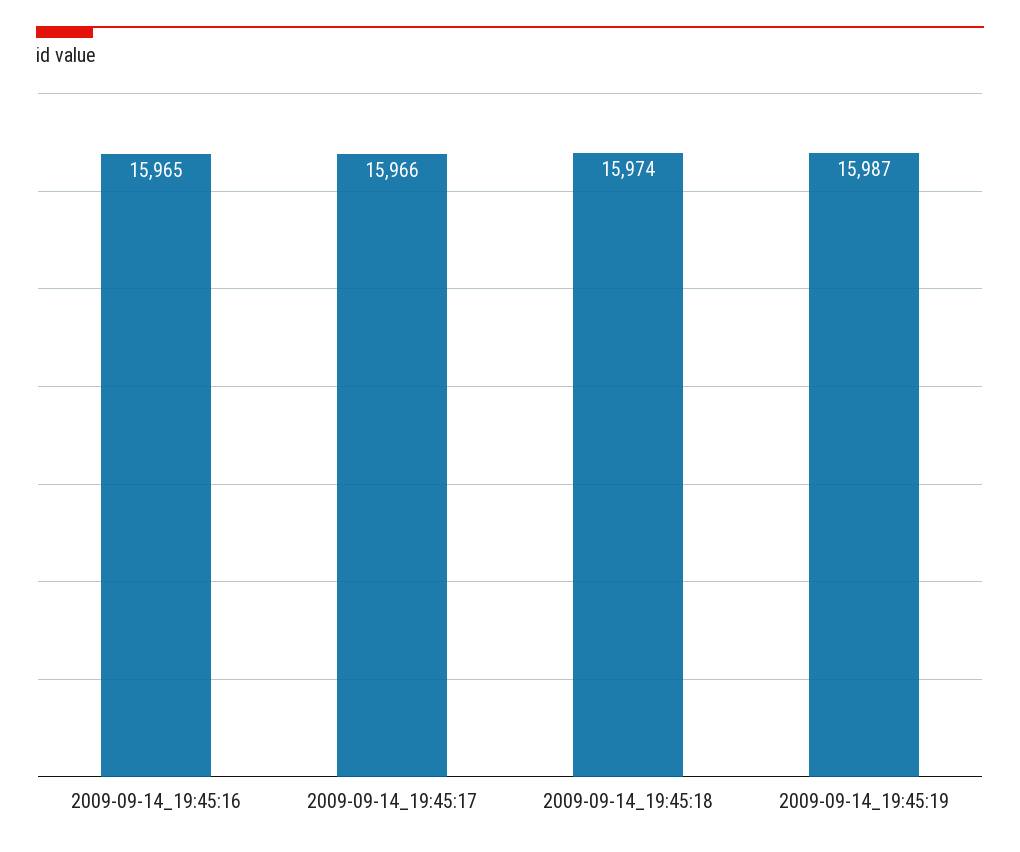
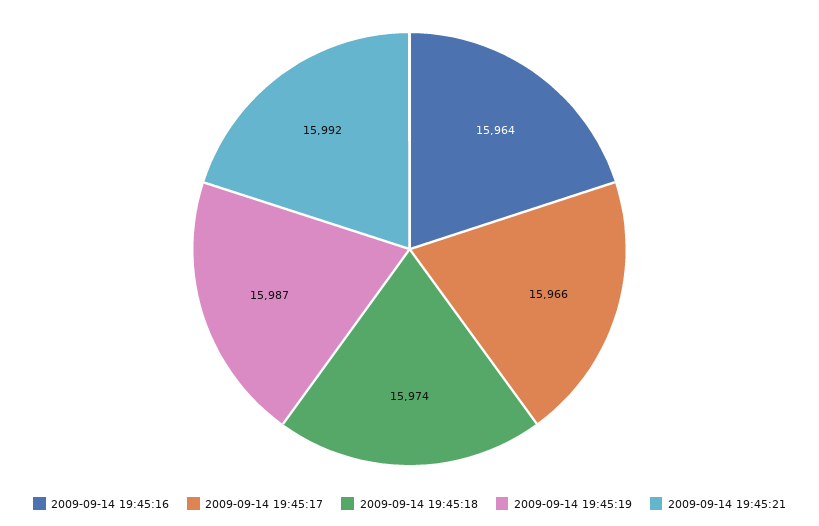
2009-09-14_19:45:16: 15965 -> 15964
2009-09-14 19:45:21: none -> 15992

